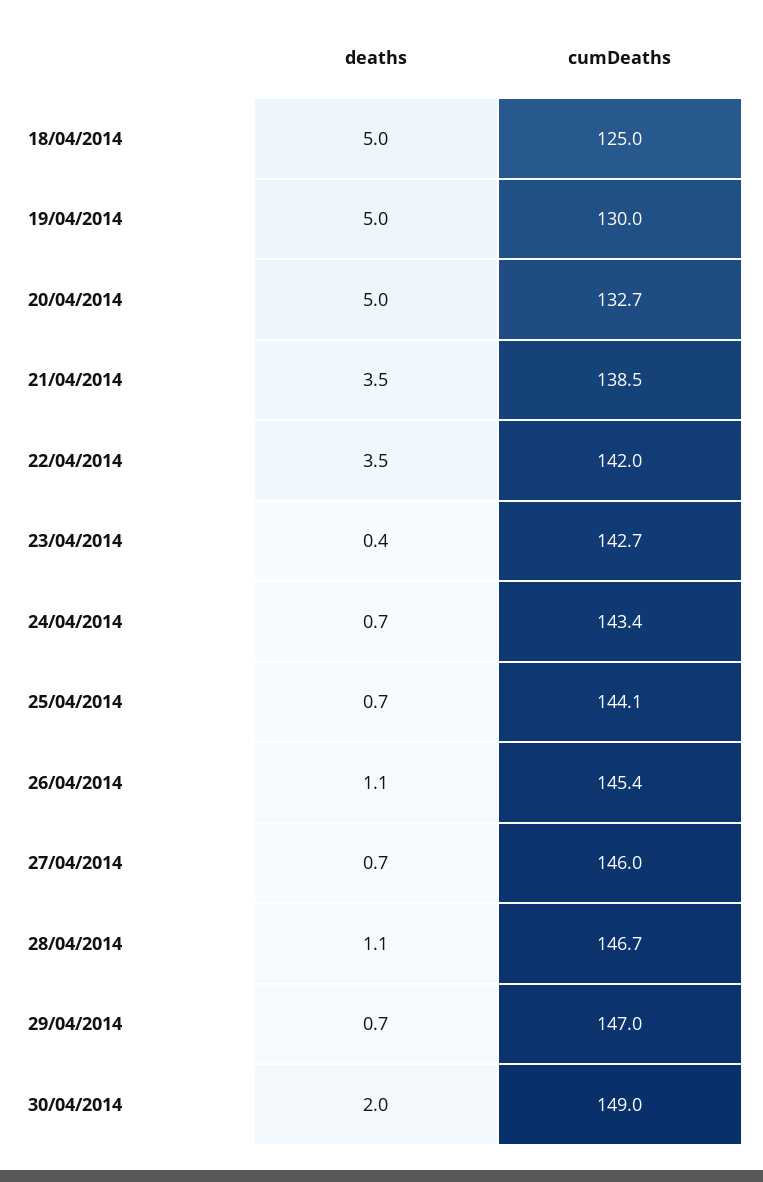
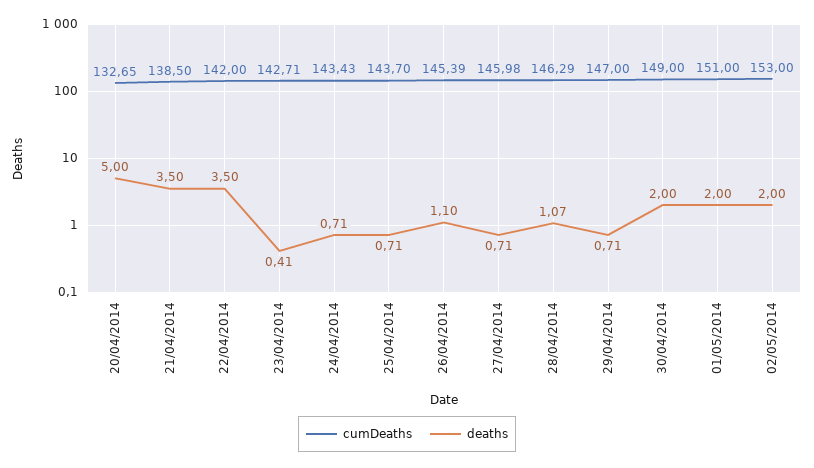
deaths, 18/04/2014: 5 -> none
cumDeaths, 18/04/2014: 125 -> none
deaths, 19/04/2014: 5 -> none
cumDeaths, 19/04/2014: 130 -> none
cumDeaths, 25/04/2014: 144.1 -> 143.7
cumDeaths, 28/04/2014: 146.7 -> 146.29
cumDeaths, 01/05/2014: none -> 151
deaths, 01/05/2014: none -> 2
cumDeaths, 02/05/2014: none -> 153
deaths, 02/05/2014: none -> 2

